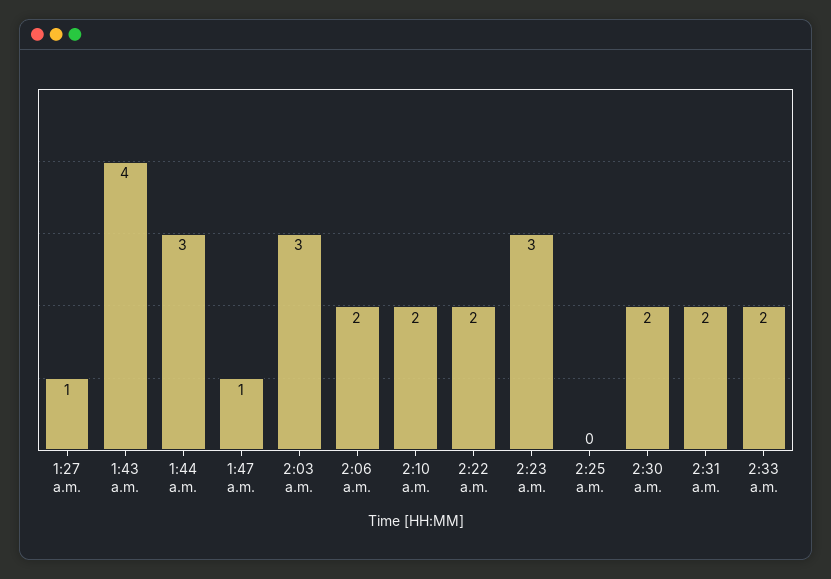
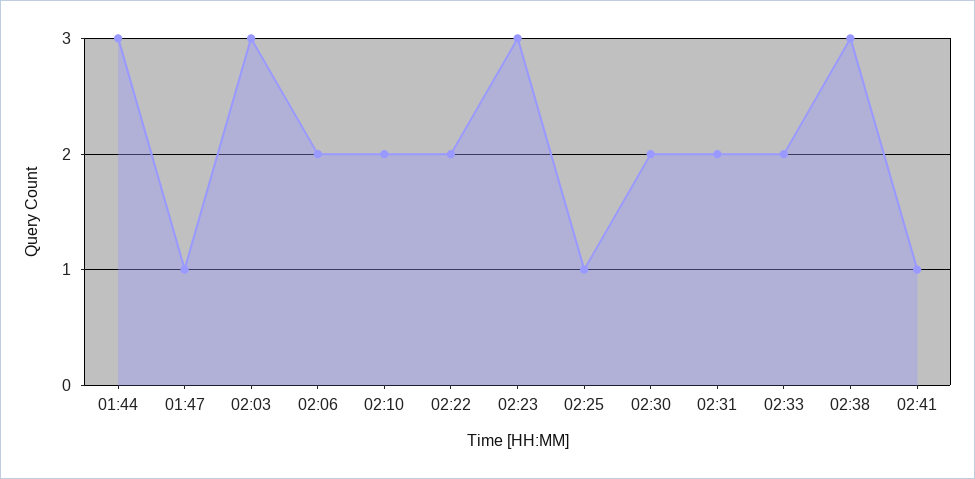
1:27 a.m.: 1 -> none
1:43 a.m.: 4 -> none
2:25 a.m.: 0 -> 1
02:38: none -> 3
02:41: none -> 1

